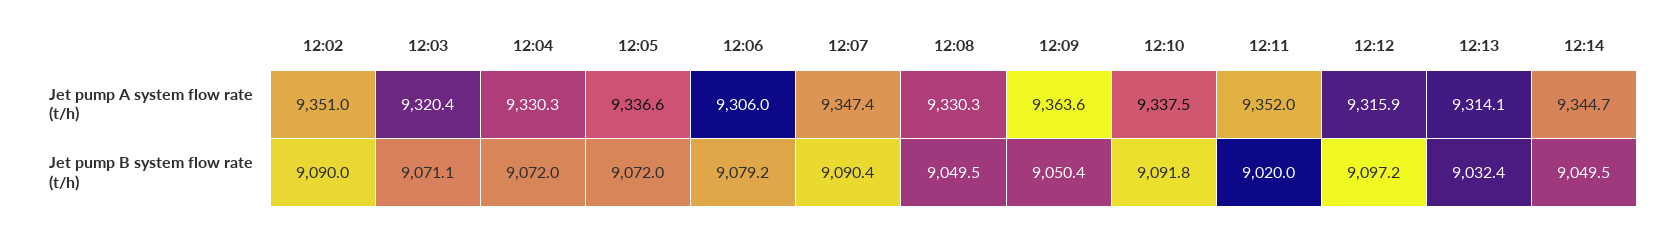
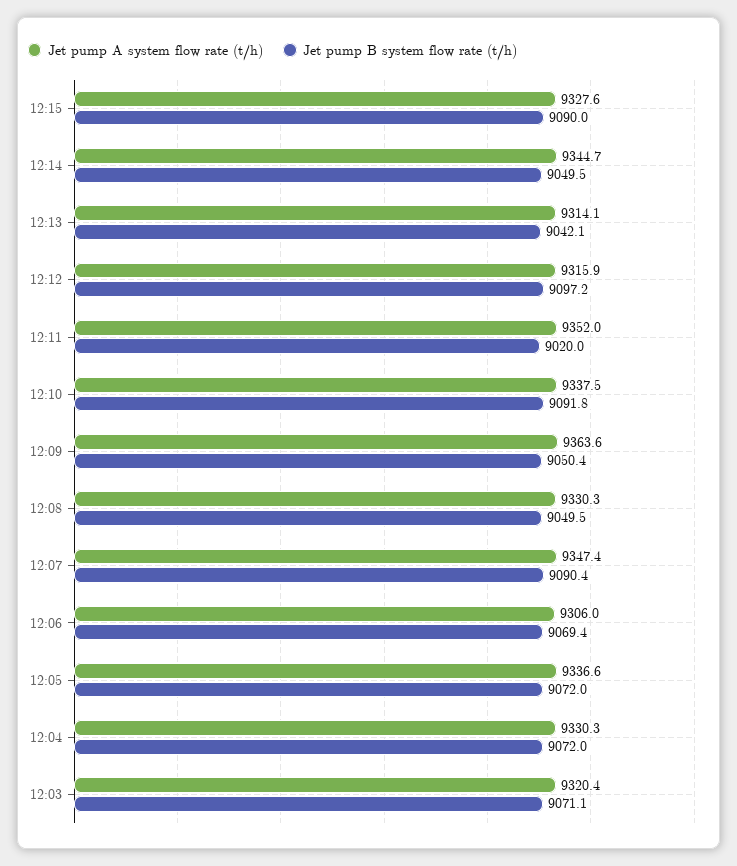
Jet pump A system flow rate (t/h), 12:02: 9351 -> none
Jet pump B system flow rate (t/h), 12:02: 9090 -> none
Jet pump B system flow rate (t/h), 12:06: 9079.2 -> 9069.4
Jet pump B system flow rate (t/h), 12:13: 9032.4 -> 9042.1
Jet pump A system flow rate (t/h), 12:15: none -> 9327.6
Jet pump B system flow rate (t/h), 12:15: none -> 9090

